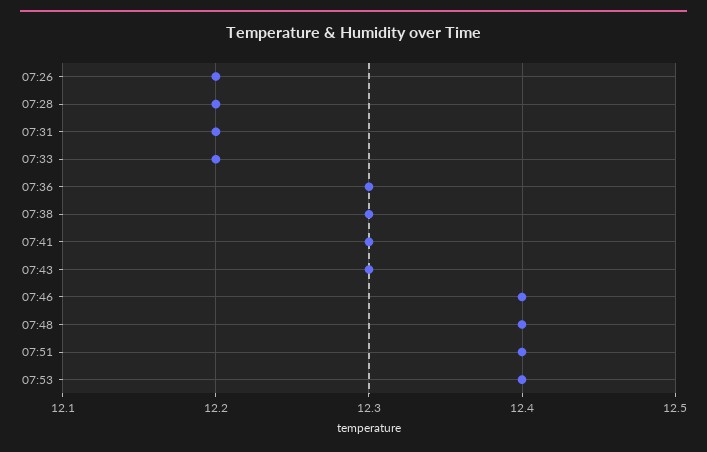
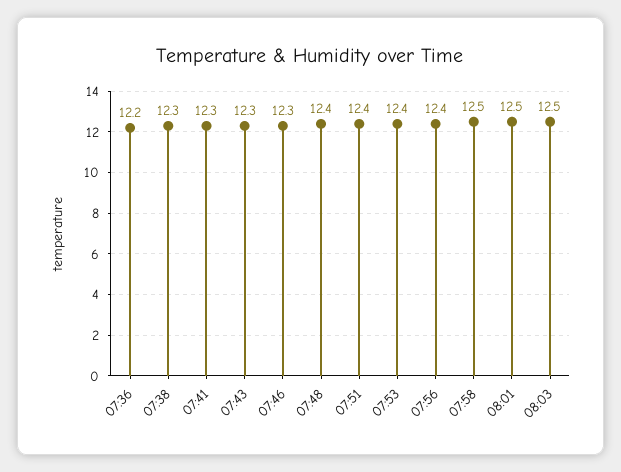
07:26: 12.2 -> none
07:28: 12.2 -> none
07:31: 12.2 -> none
07:33: 12.2 -> none
07:36: 12.3 -> 12.2
07:46: 12.4 -> 12.3
07:56: none -> 12.4
07:58: none -> 12.5
08:01: none -> 12.5
08:03: none -> 12.5

